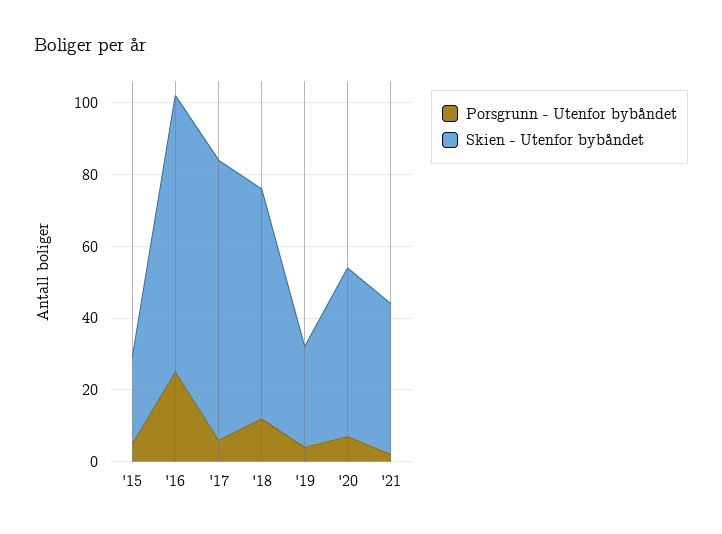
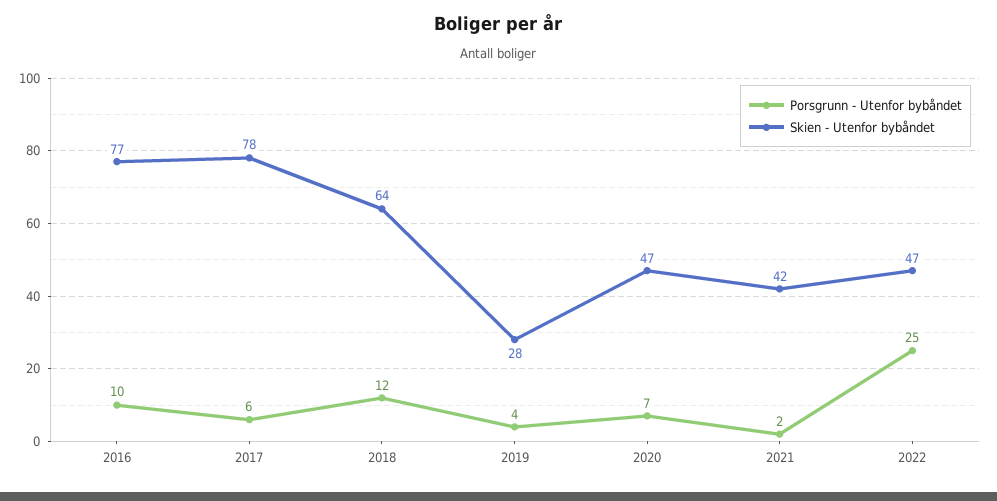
Porsgrunn - Utenfor bybåndet, '15: 5 -> none
Skien - Utenfor bybåndet, '15: 25 -> none
Porsgrunn - Utenfor bybåndet, '16: 25 -> 10
Porsgrunn - Utenfor bybåndet, 2022: none -> 25
Skien - Utenfor bybåndet, 2022: none -> 47

